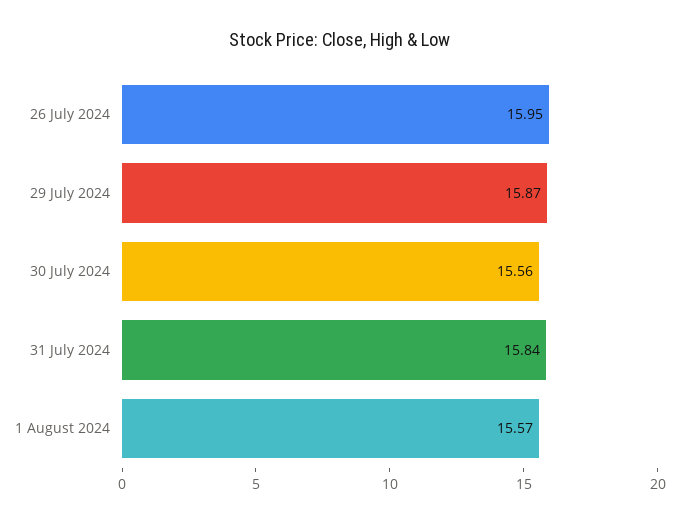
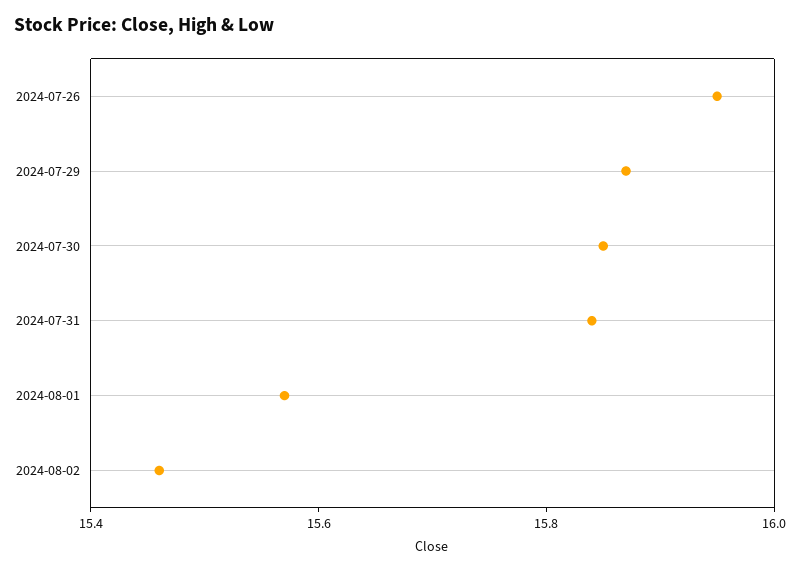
30 July 2024: 15.56 -> 15.85
2024-08-02: none -> 15.45

